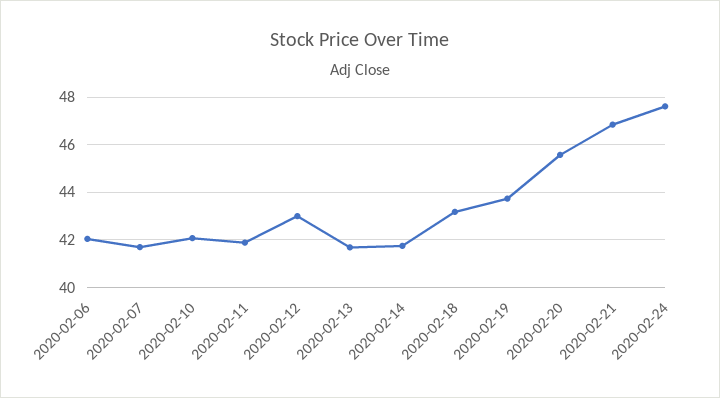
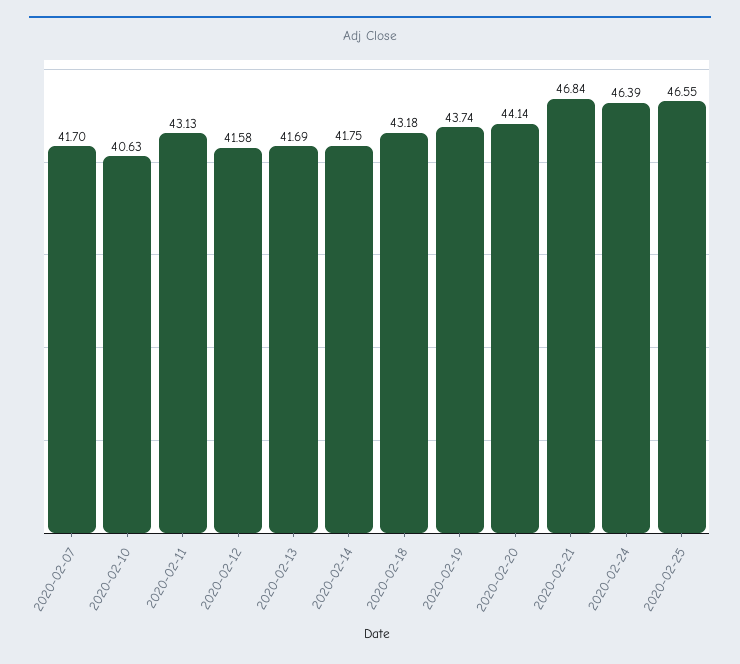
2020-02-06: 42 -> none
2020-02-10: 42 -> 40.63
2020-02-11: 42 -> 43.13
2020-02-12: 43 -> 41.58
2020-02-20: 45.5 -> 44.14
2020-02-24: 47.5 -> 46.39
2020-02-25: none -> 46.55

